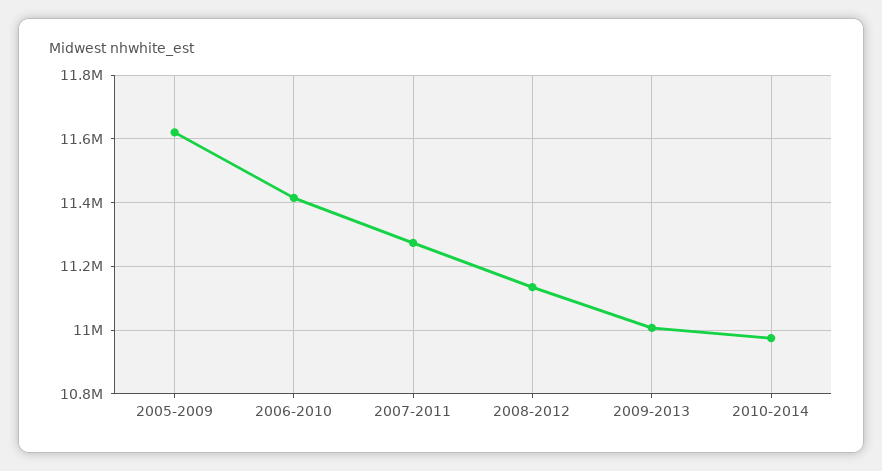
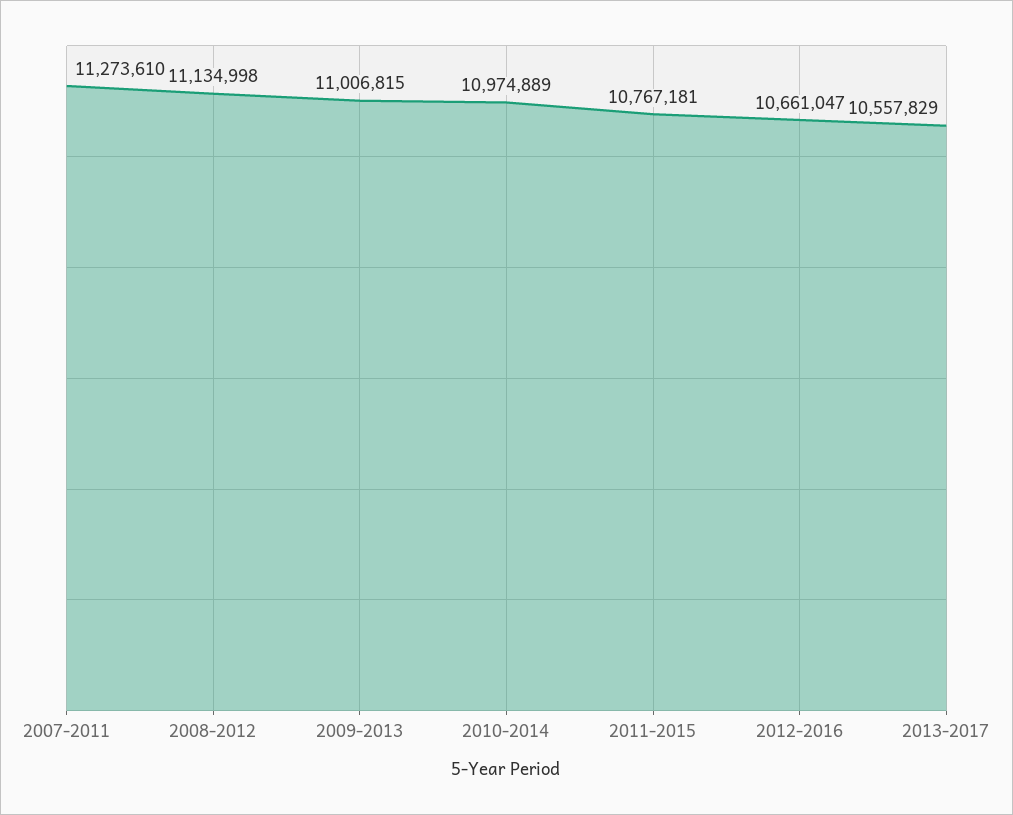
2005-2009: 11620000 -> none
2006-2010: 11420000 -> none
2011-2015: none -> 10767181
2012-2016: none -> 10661047
2013-2017: none -> 10557829

